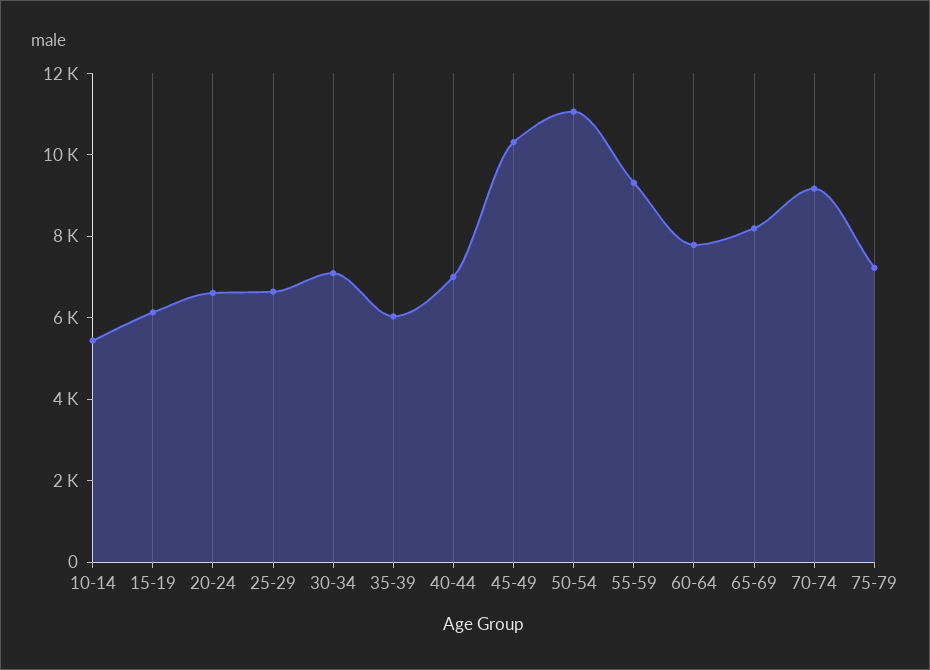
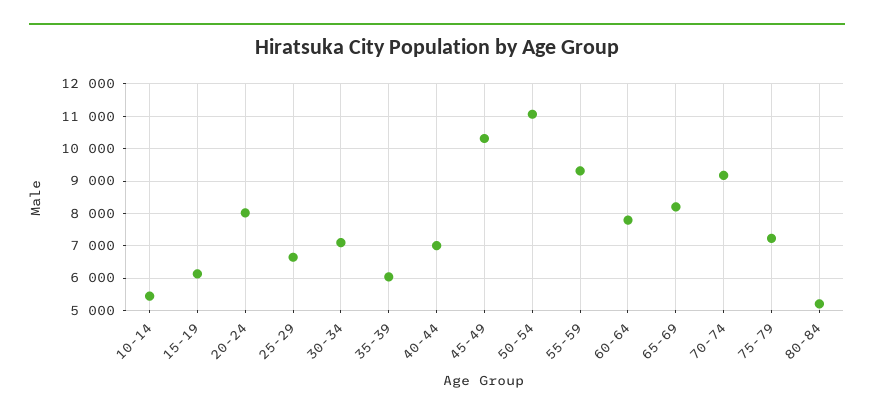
20-24: 6500 -> 8000
80-84: none -> 5200

